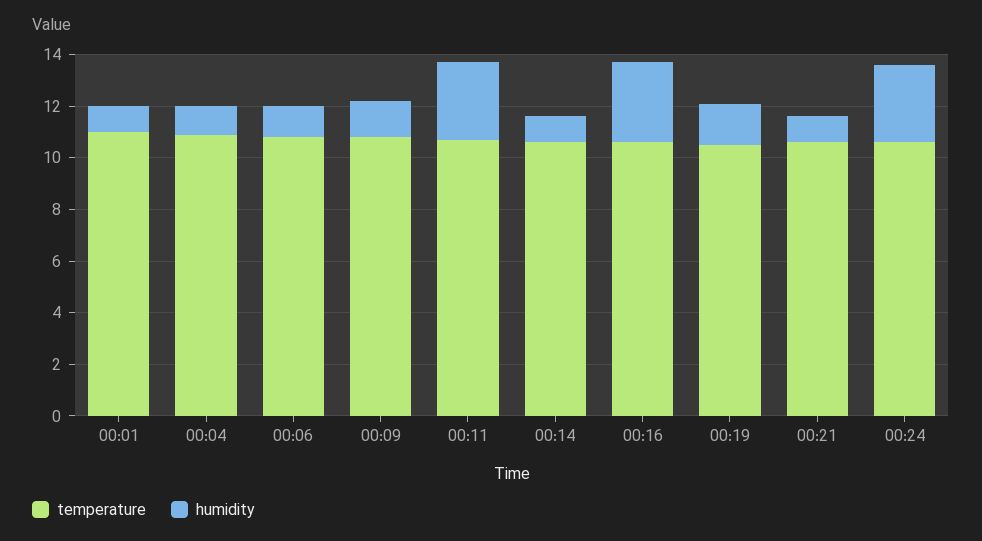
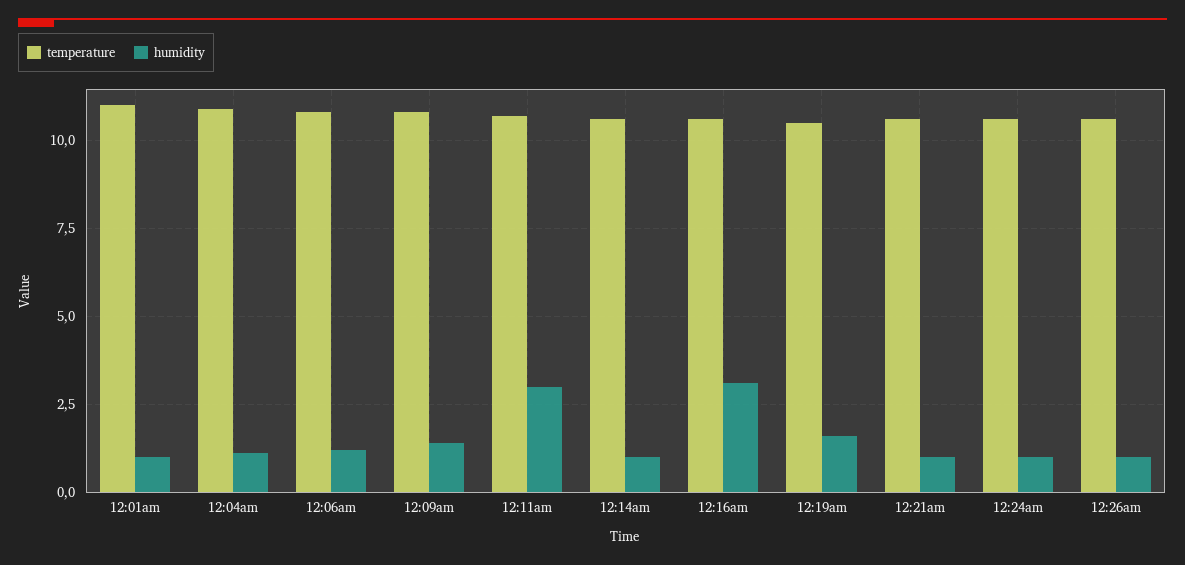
humidity, 00:24: 3 -> 1
temperature, 12:26am: none -> 10.5
humidity, 12:26am: none -> 1

